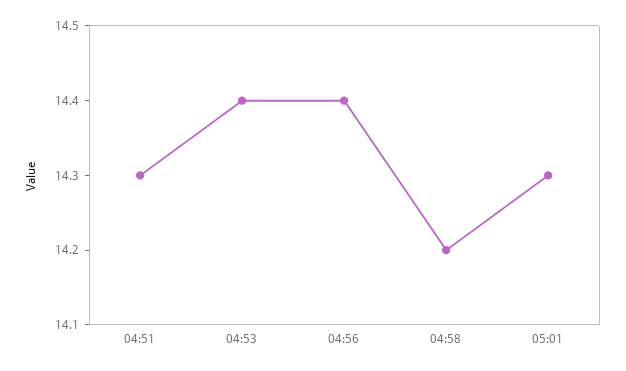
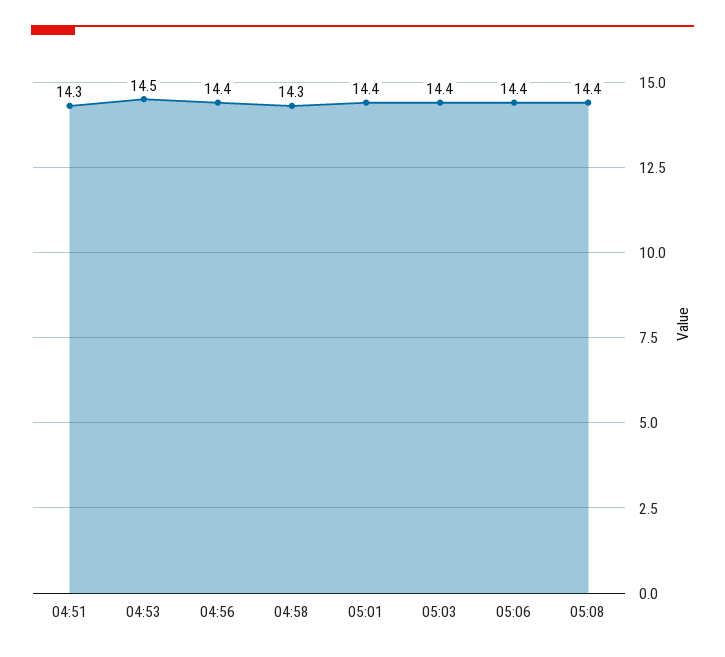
04:53: 14.4 -> 14.5
04:58: 14.2 -> 14.3
05:01: 14.3 -> 14.4
05:03: none -> 14.4
05:06: none -> 14.4
05:08: none -> 14.4

